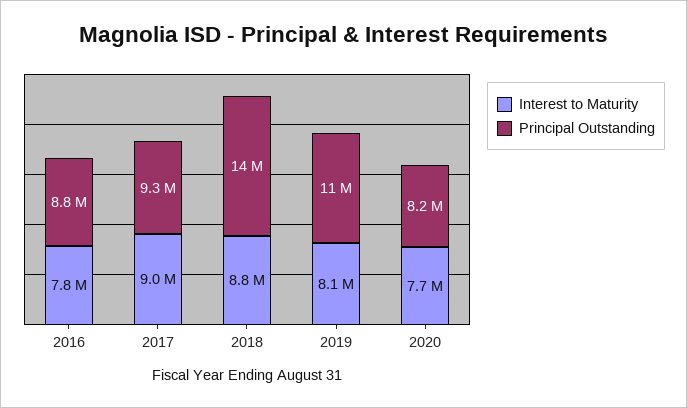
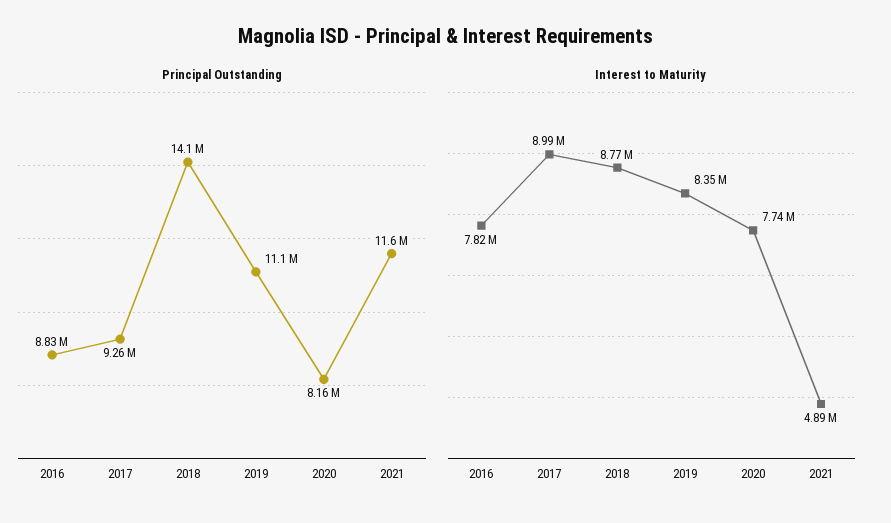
Interest to Maturity, 2019: 8100000 -> 8350000
Principal Outstanding, 2021: none -> 11600000
Interest to Maturity, 2021: none -> 4890000

